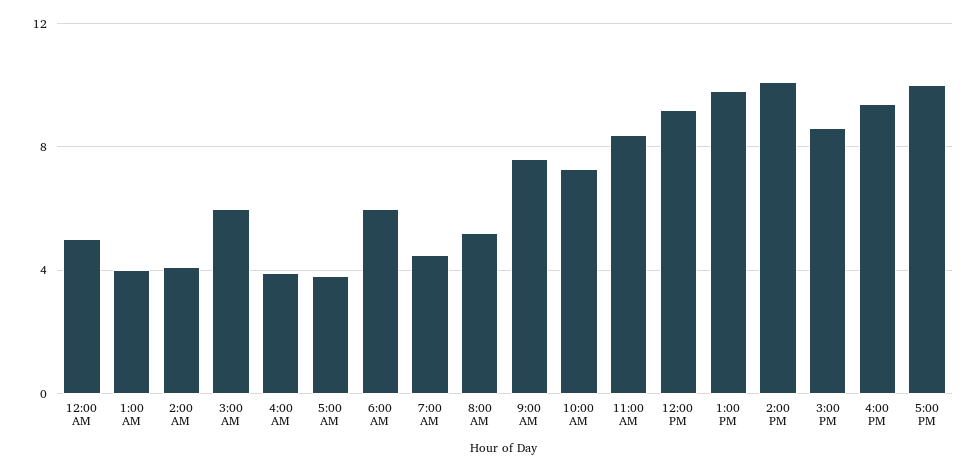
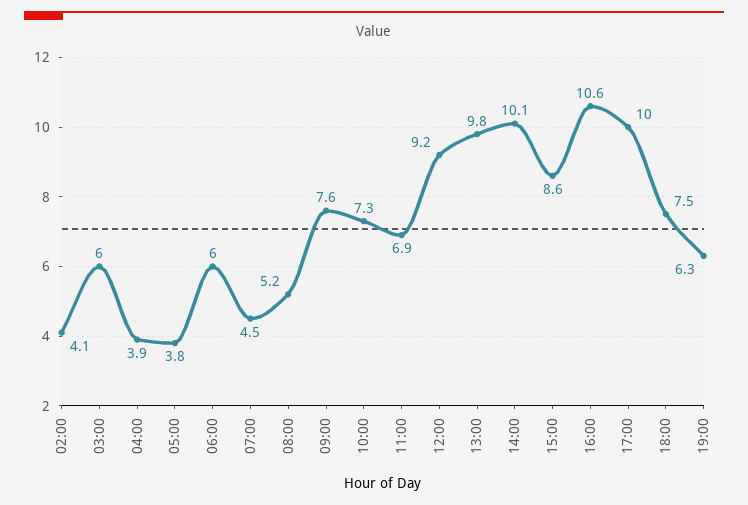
12:00 AM: 5 -> none
1:00 AM: 4 -> none
11:00 AM: 8.5 -> 6.9
4:00 PM: 9.5 -> 10.6
18:00: none -> 7.5
19:00: none -> 6.3

